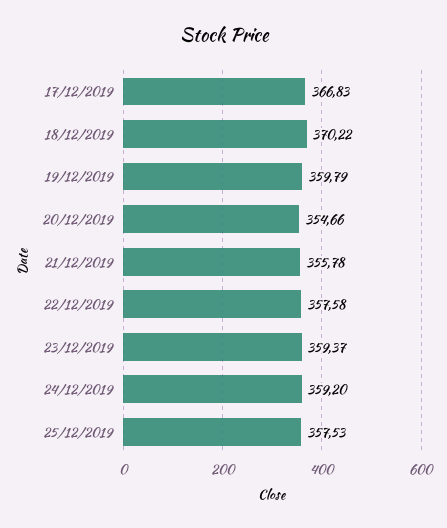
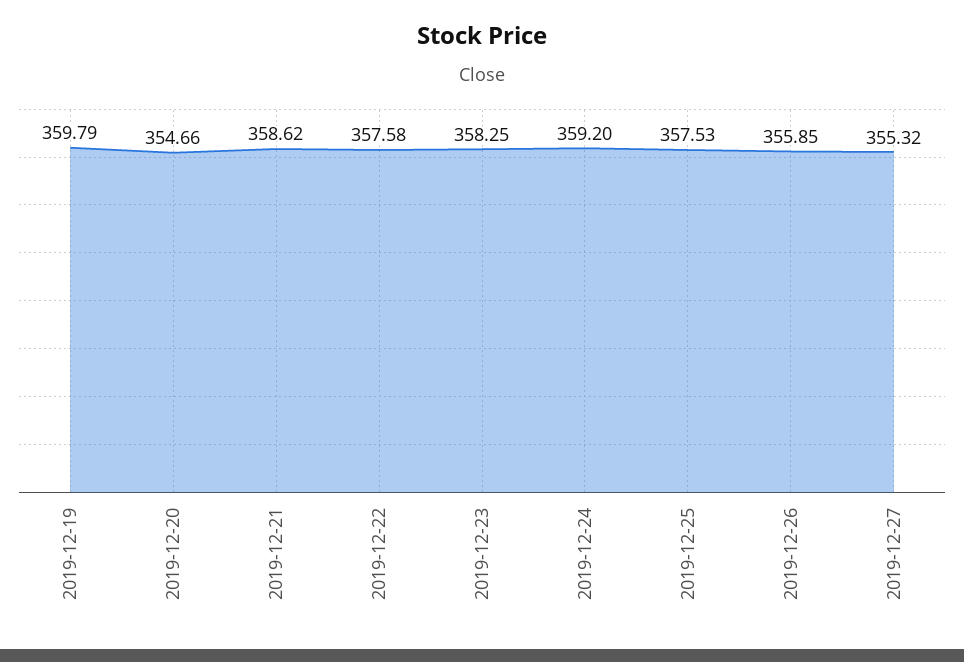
17/12/2019: 366.83 -> none
18/12/2019: 370.22 -> none
21/12/2019: 355.78 -> 358.62
23/12/2019: 359.37 -> 358.25
2019-12-26: none -> 355.85
2019-12-27: none -> 355.32

